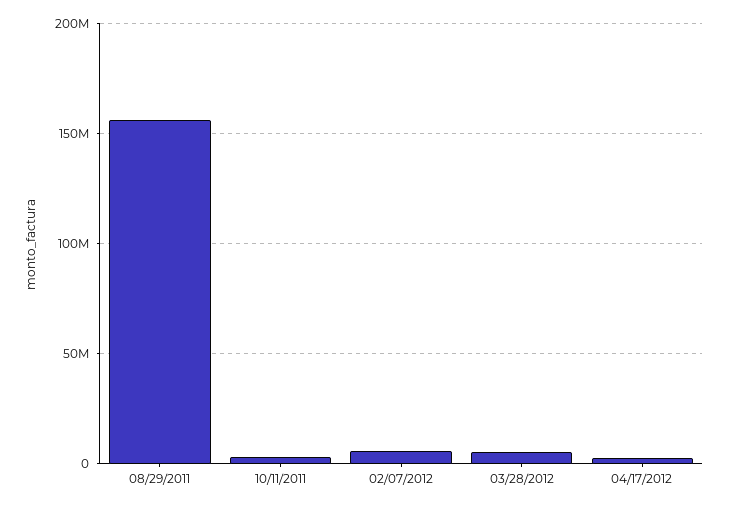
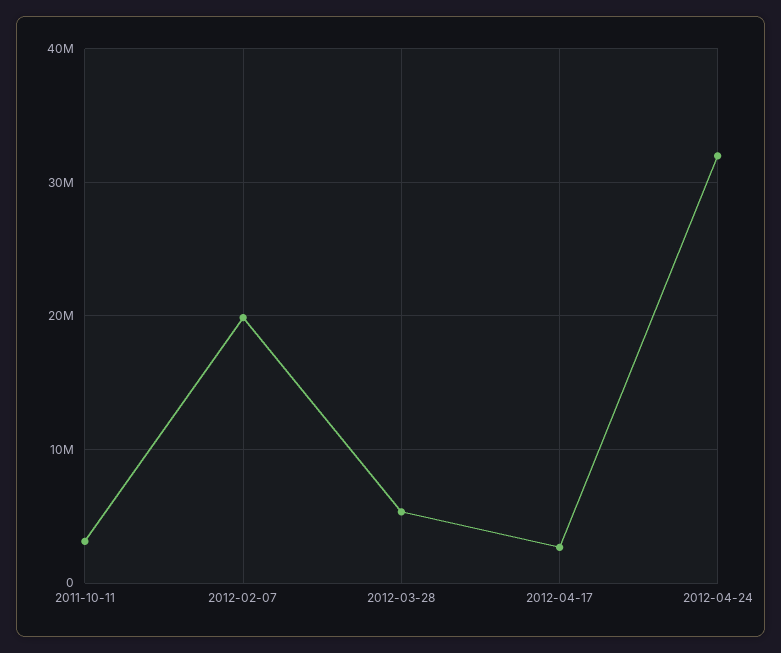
08/29/2011: 155000000 -> none
02/07/2012: 5000000 -> 20000000
2012-04-24: none -> 32000000

